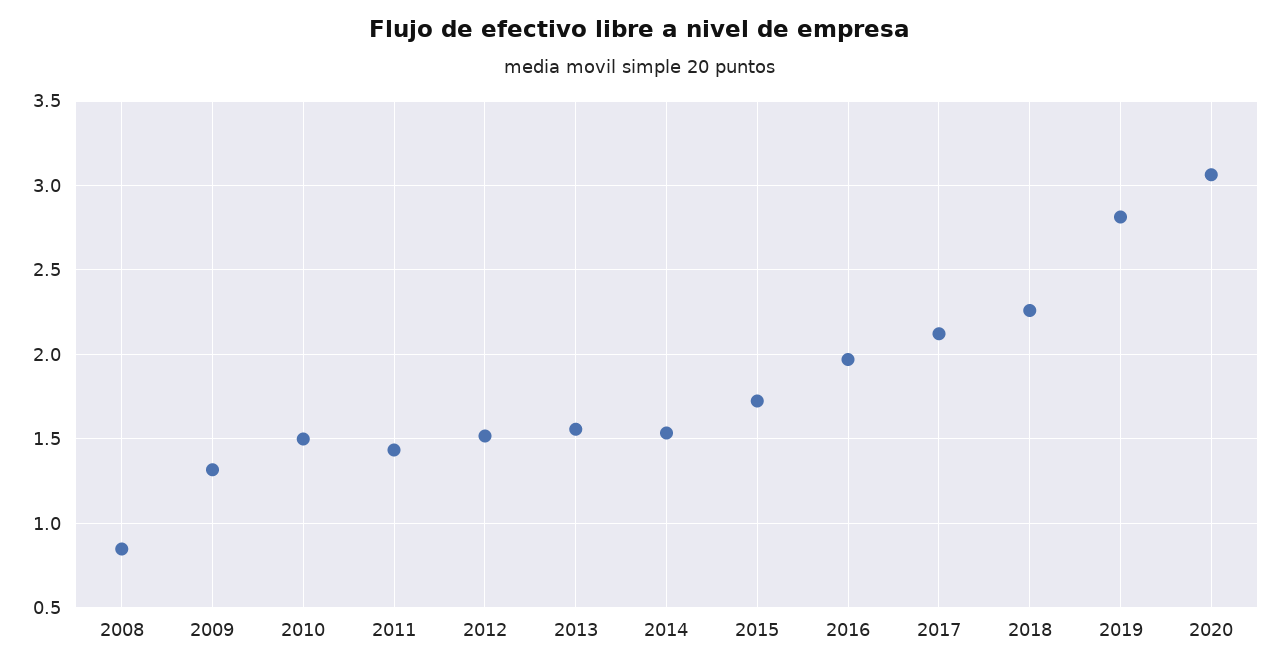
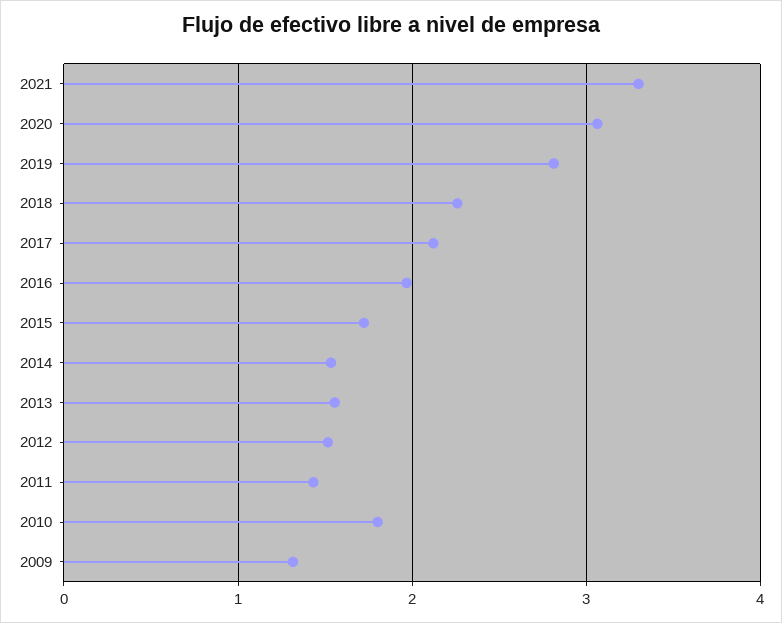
2008: 0.85 -> none
2010: 1.5 -> 1.8
2021: none -> 3.3

